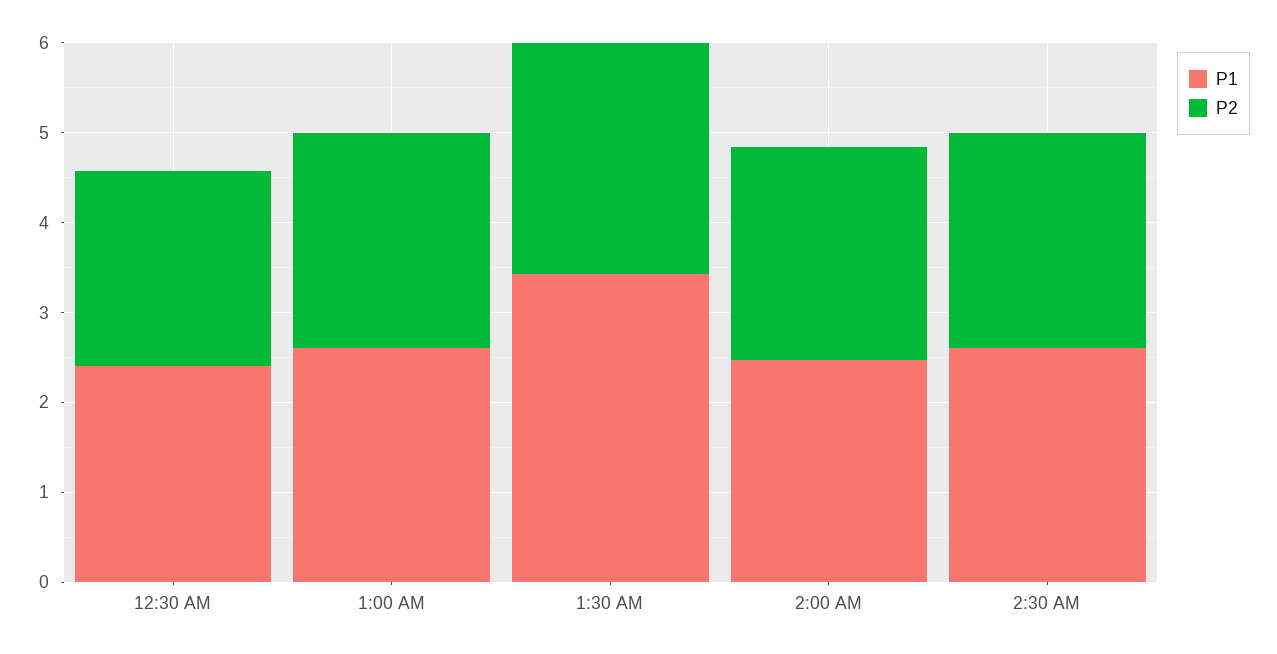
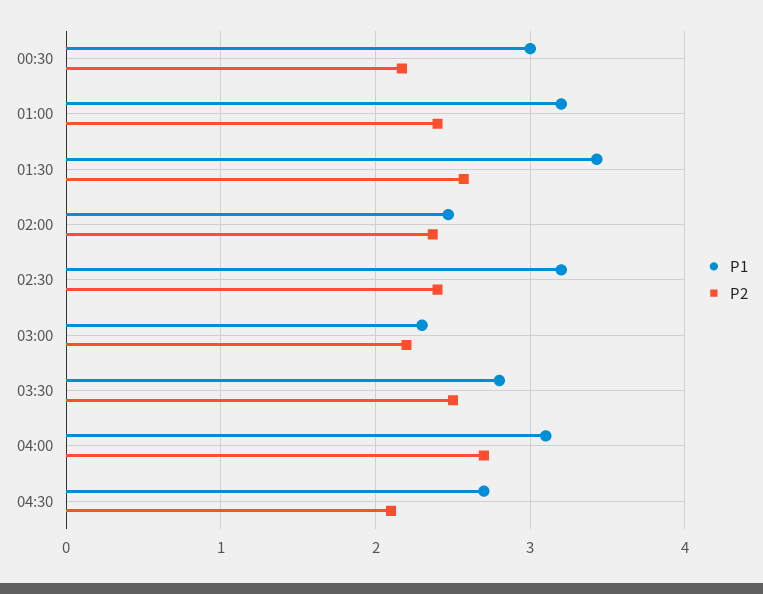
P1, 12:30 AM: 2.4 -> 3
P1, 1:00 AM: 2.6 -> 3.2
P1, 2:30 AM: 2.6 -> 3.2
P1, 03:00: none -> 2.3
P2, 03:00: none -> 2.2
P1, 03:30: none -> 2.8
P2, 03:30: none -> 2.5
P1, 04:00: none -> 3.1
P2, 04:00: none -> 2.7
P1, 04:30: none -> 2.7
P2, 04:30: none -> 2.1

